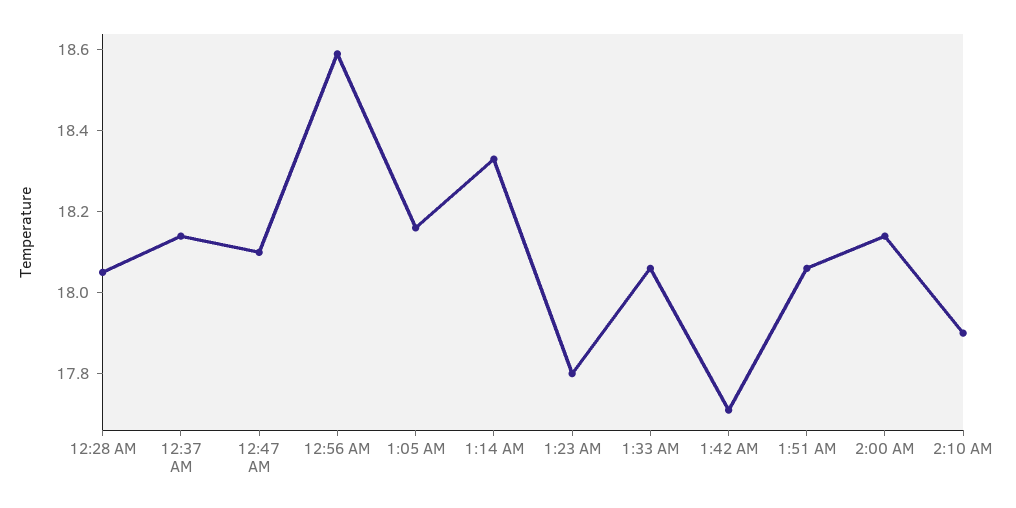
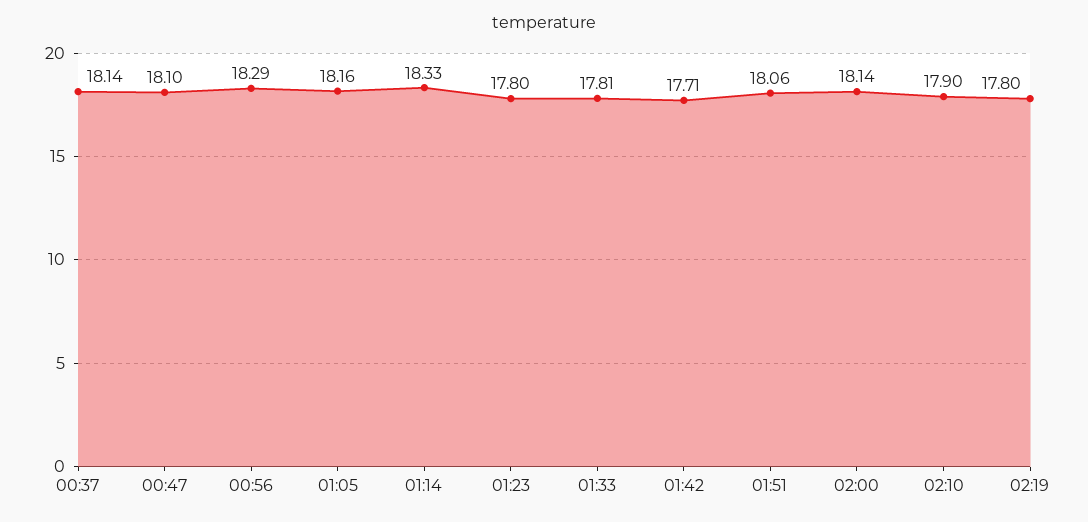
12:28 AM: 18.05 -> none
12:56 AM: 18.6 -> 18.29
1:33 AM: 18.05 -> 17.81
02:19: none -> 17.8

